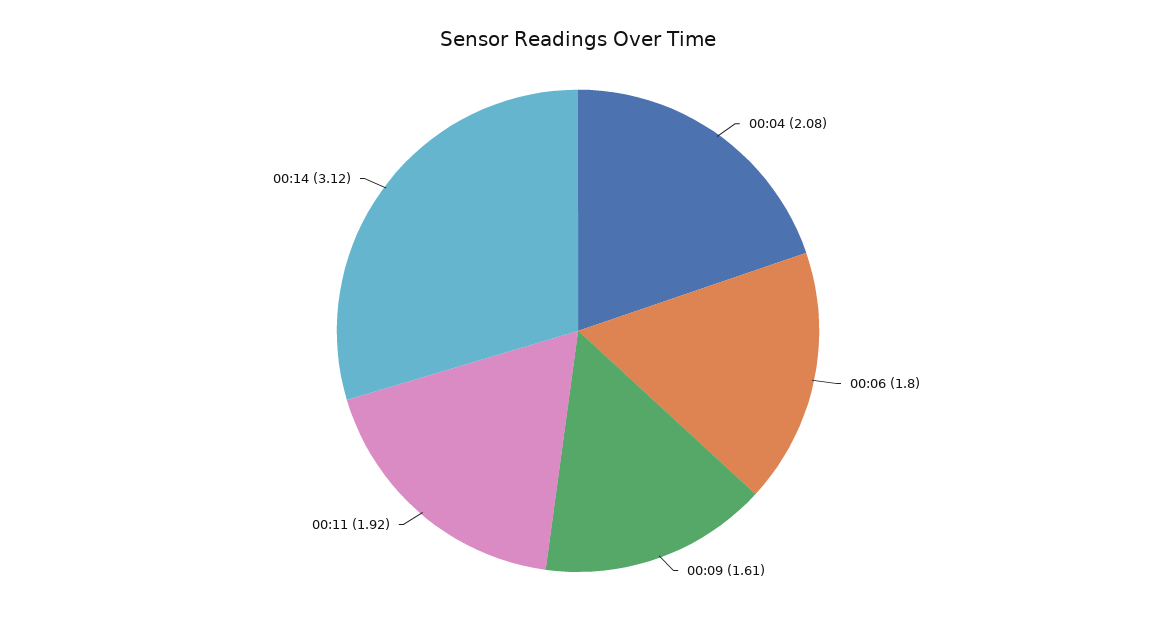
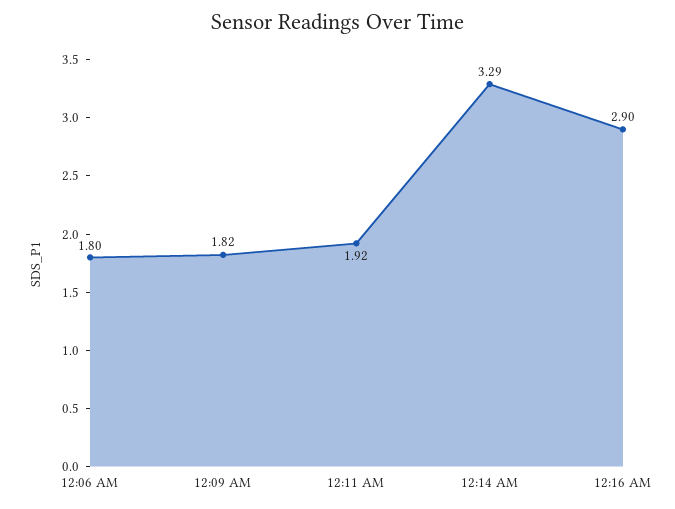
00:04: 2.08 -> none
00:09: 1.61 -> 1.82
00:14: 3.12 -> 3.29
12:16 AM: none -> 2.9

